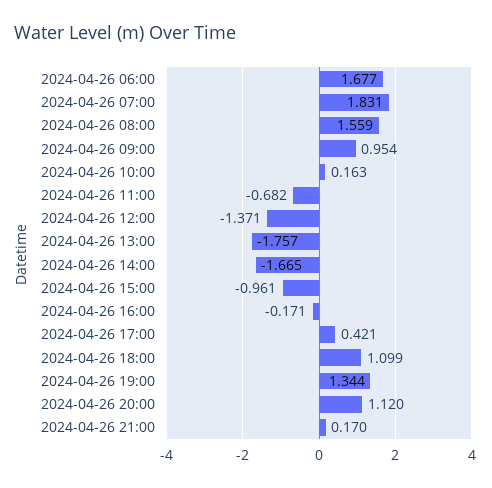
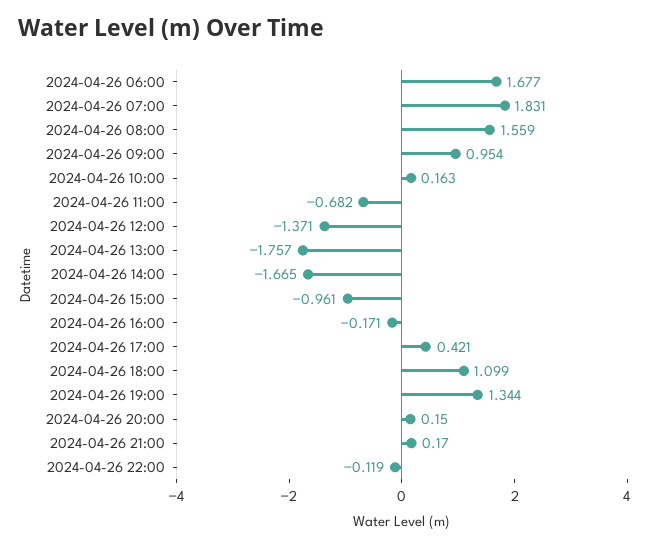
2024-04-26 20:00: 1.12 -> 0.15
2024-04-26 22:00: none -> -0.119

